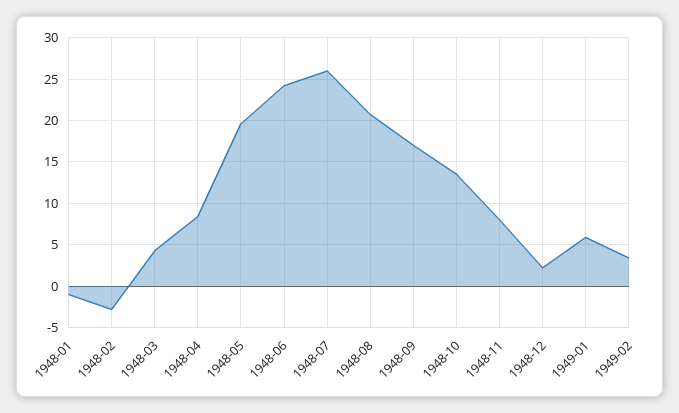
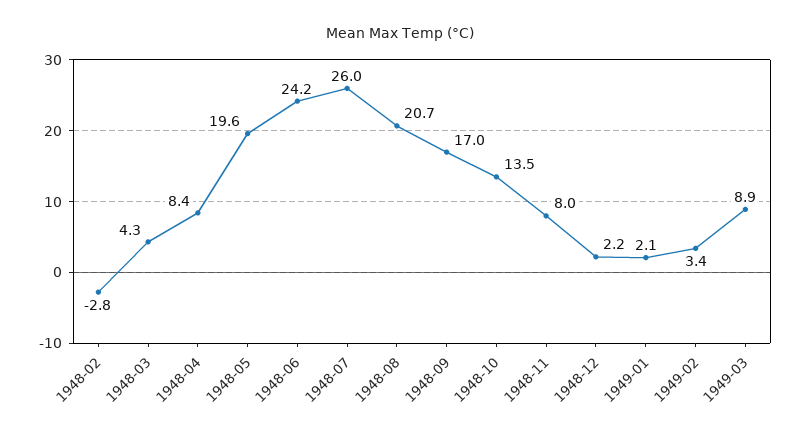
1948-01: -1 -> none
1949-01: 6 -> 2.1
1949-03: none -> 8.9

